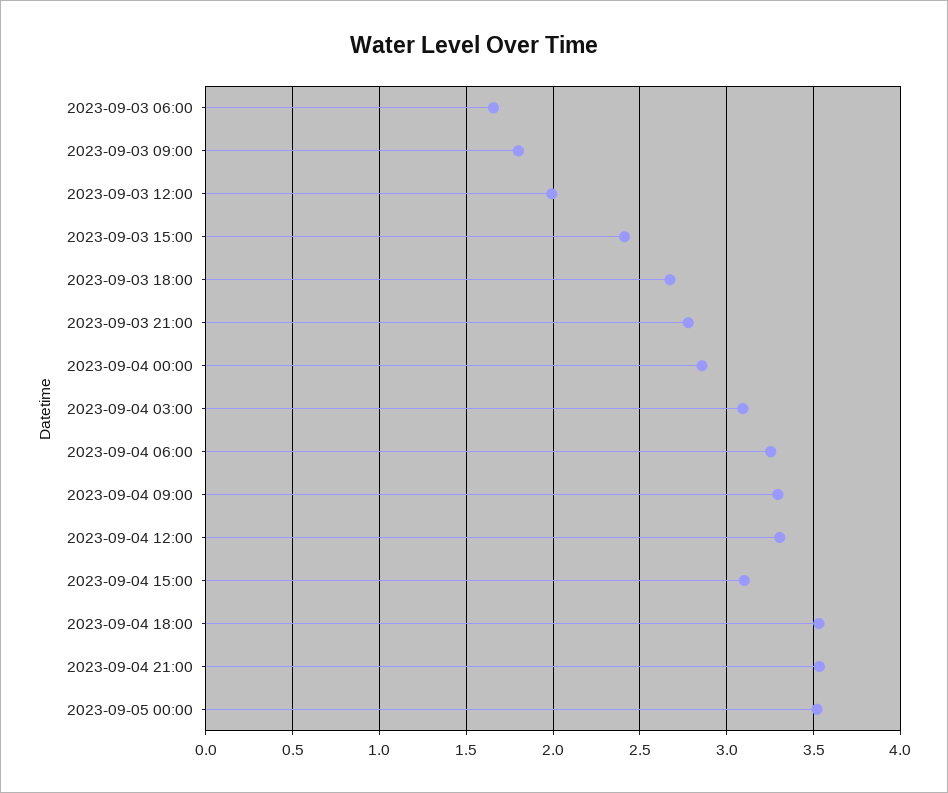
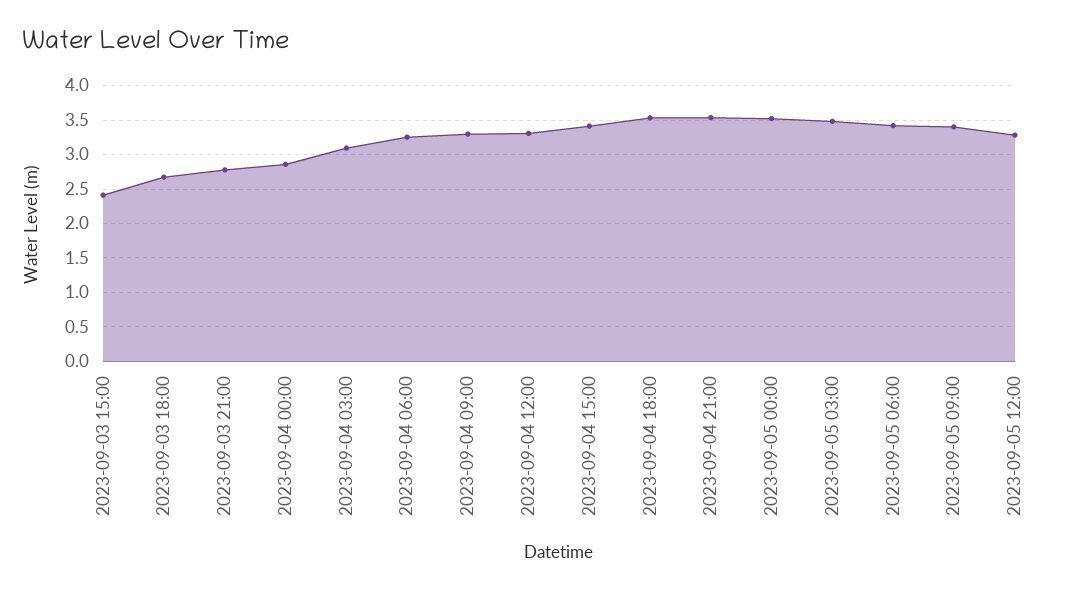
2023-09-03 06:00: 1.65 -> none
2023-09-03 09:00: 1.8 -> none
2023-09-03 12:00: 2 -> none
2023-09-04 15:00: 3.1 -> 3.4
2023-09-05 03:00: none -> 3.5
2023-09-05 06:00: none -> 3.4
2023-09-05 09:00: none -> 3.4
2023-09-05 12:00: none -> 3.3

